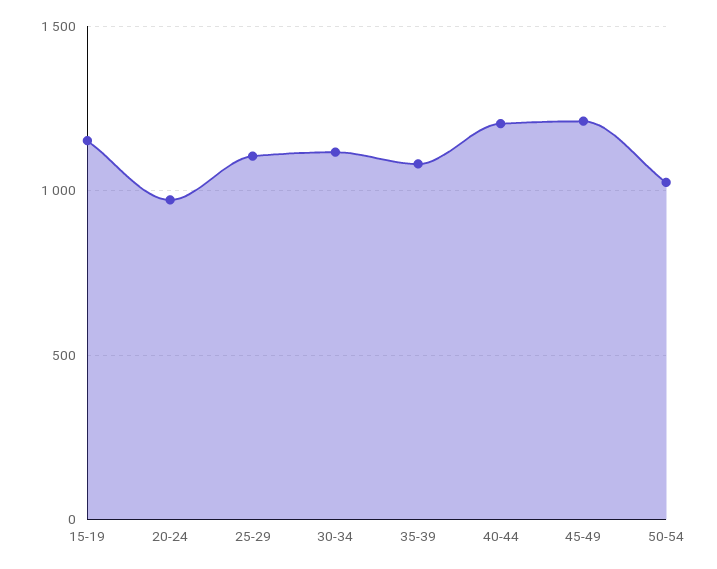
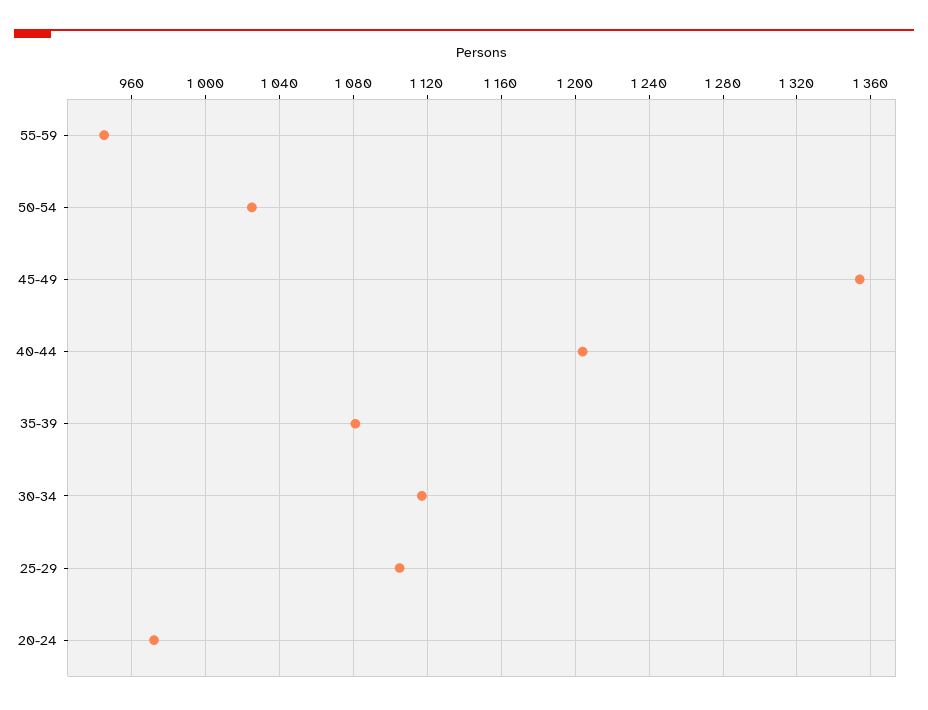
15-19: 1150 -> none
45-49: 1200 -> 1355
55-59: none -> 945

